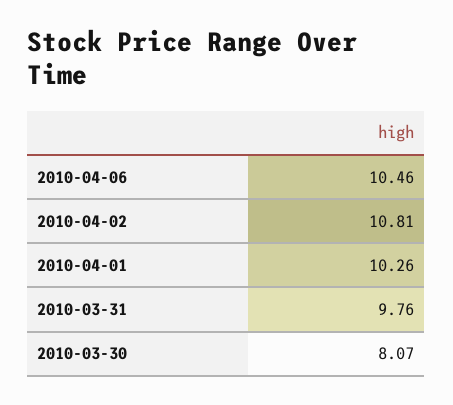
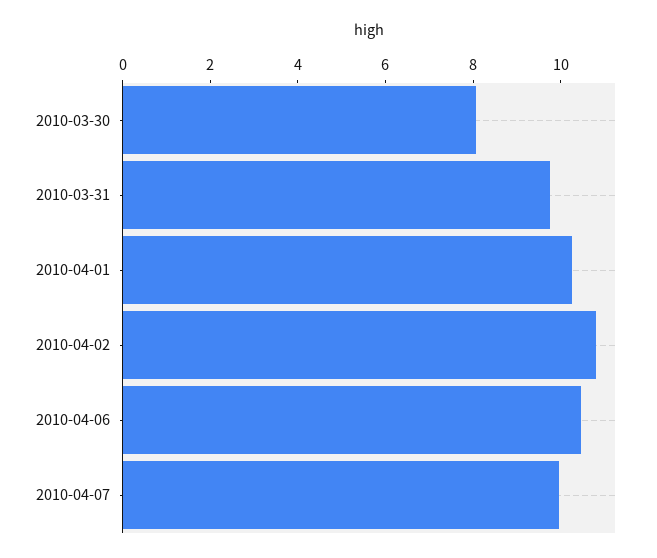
2010-04-07: none -> 10

